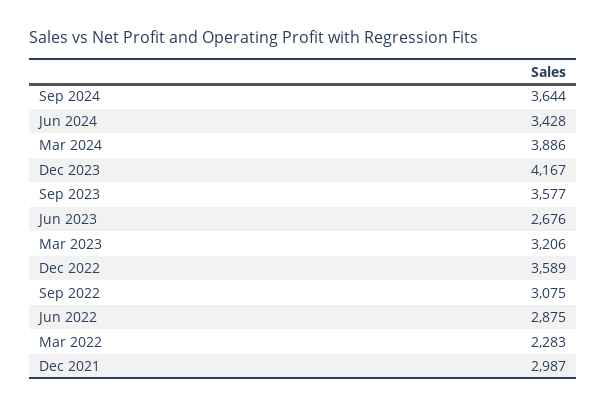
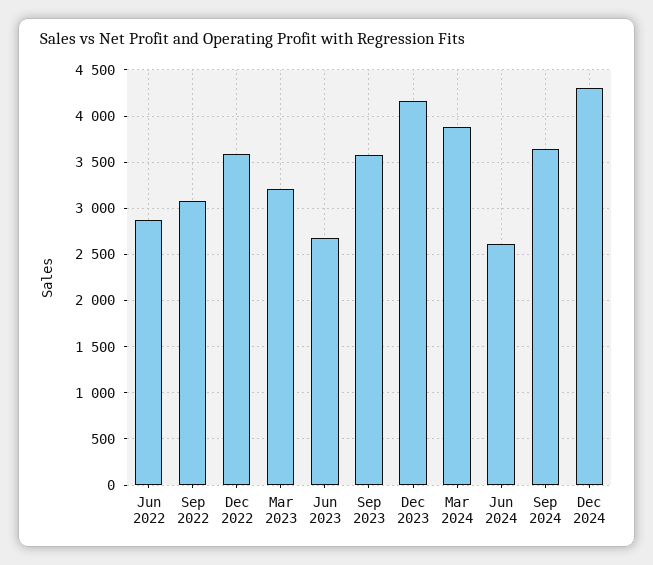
Jun 2024: 3428 -> 2600
Mar 2022: 2283 -> none
Dec 2021: 2987 -> none
Dec 2024: none -> 4300

